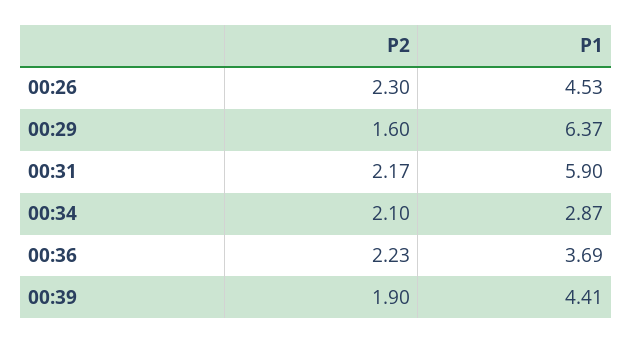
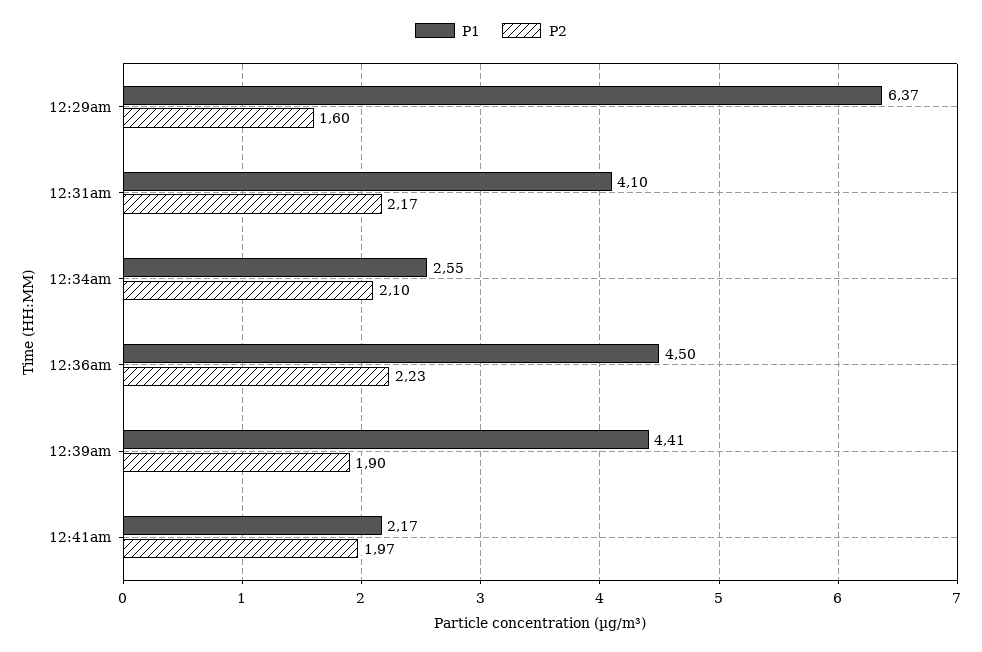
P2, 00:26: 2.3 -> none
P1, 00:26: 4.53 -> none
P1, 00:31: 5.9 -> 4.1
P1, 00:34: 2.87 -> 2.55
P1, 00:36: 3.69 -> 4.5
P1, 12:41am: none -> 2.17
P2, 12:41am: none -> 1.97

